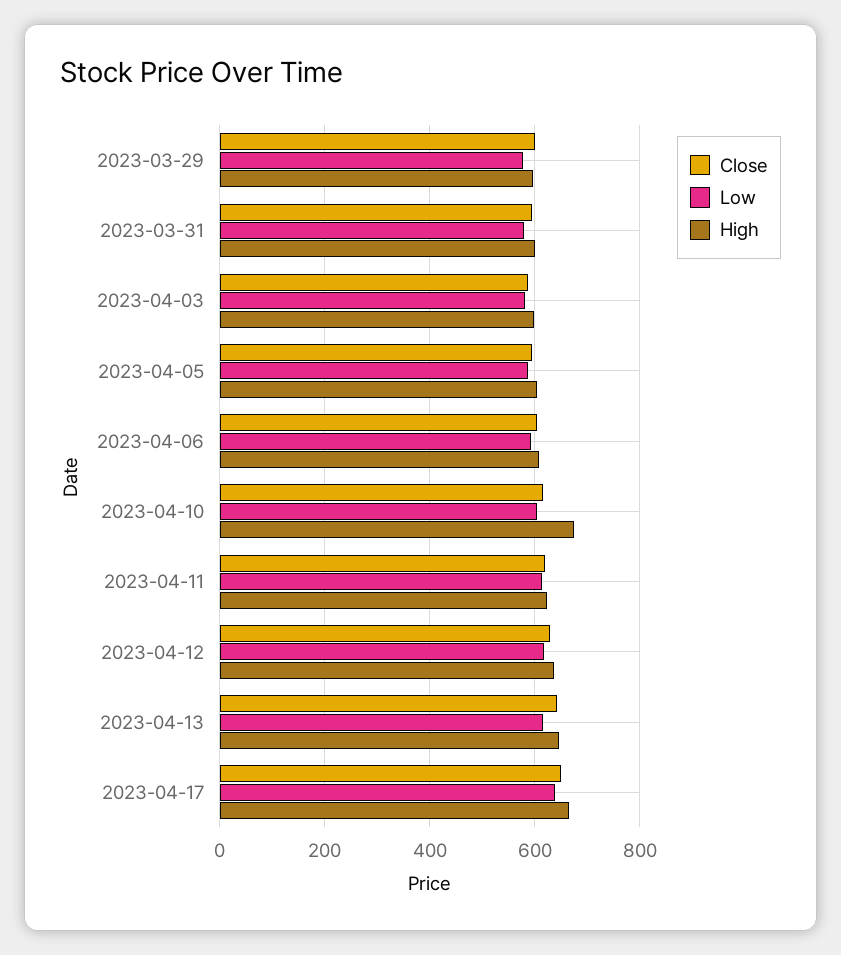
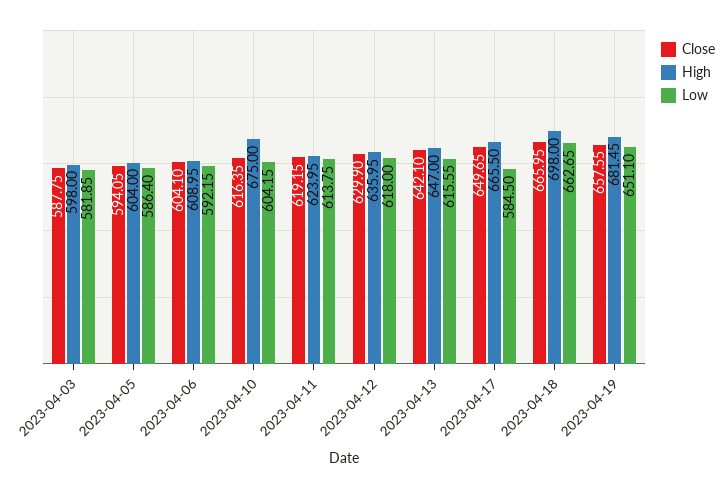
Close, 2023-03-29: 600 -> none
Low, 2023-03-29: 580 -> none
High, 2023-03-29: 600 -> none
Close, 2023-03-31: 600 -> none
Low, 2023-03-31: 580 -> none
High, 2023-03-31: 600 -> none
Low, 2023-04-17: 640 -> 584.5
Close, 2023-04-18: none -> 665.95
High, 2023-04-18: none -> 698
Low, 2023-04-18: none -> 662.65
Close, 2023-04-19: none -> 657.55
High, 2023-04-19: none -> 681.45
Low, 2023-04-19: none -> 651.1

